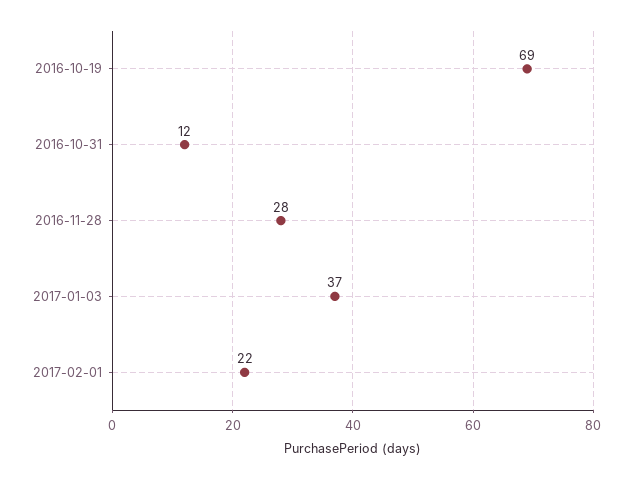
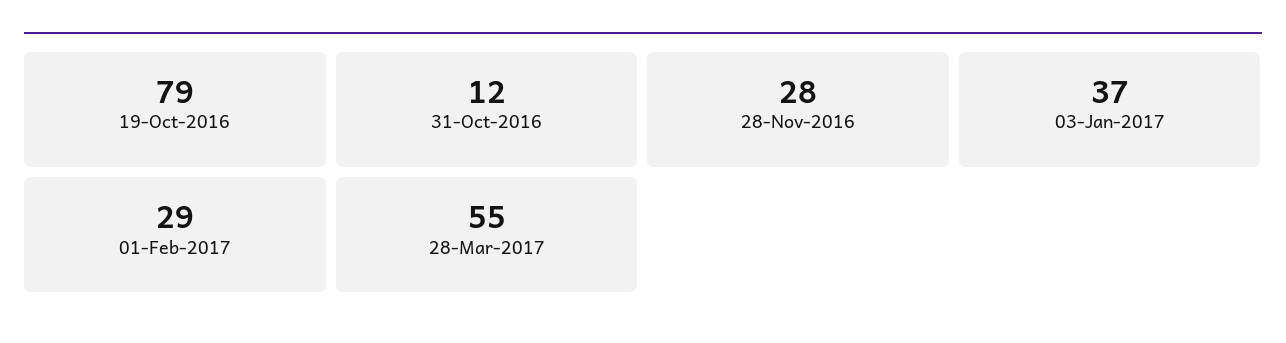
2016-10-19: 69 -> 79
2017-02-01: 22 -> 29
28-Mar-2017: none -> 55

